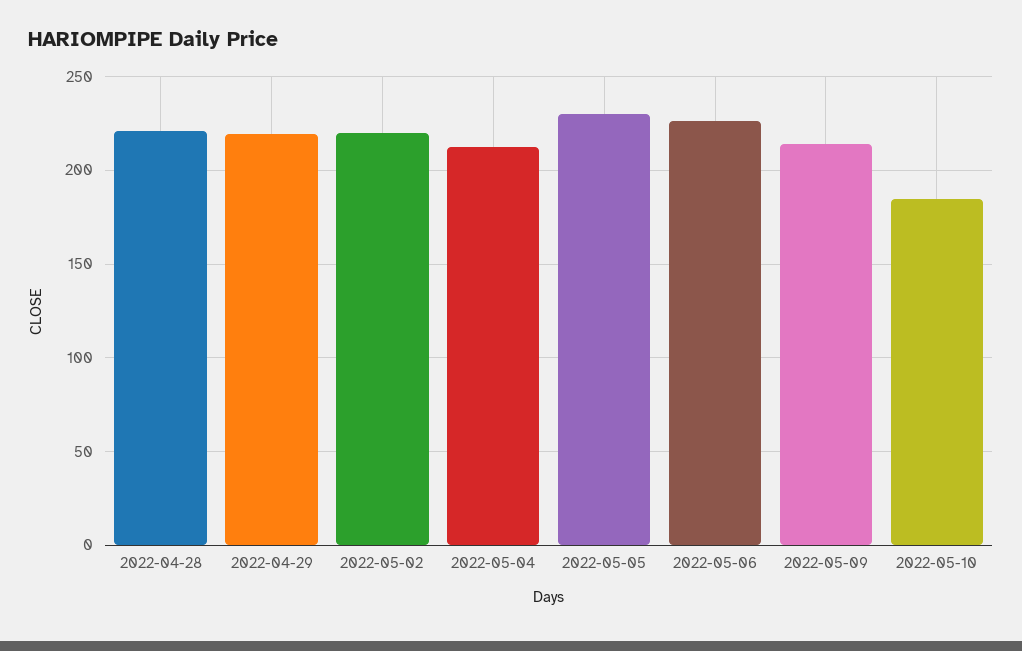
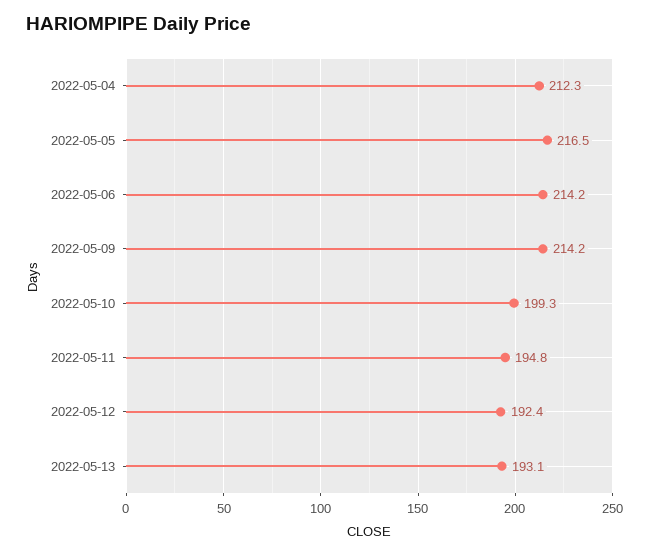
2022-04-28: 220 -> none
2022-04-29: 220 -> none
2022-05-02: 220 -> none
2022-05-05: 230 -> 216.5
2022-05-06: 225 -> 214.2
2022-05-10: 185 -> 199.3
2022-05-11: none -> 194.8
2022-05-12: none -> 192.4
2022-05-13: none -> 193.1

